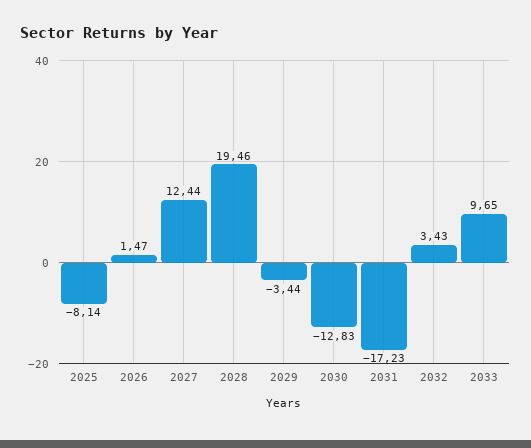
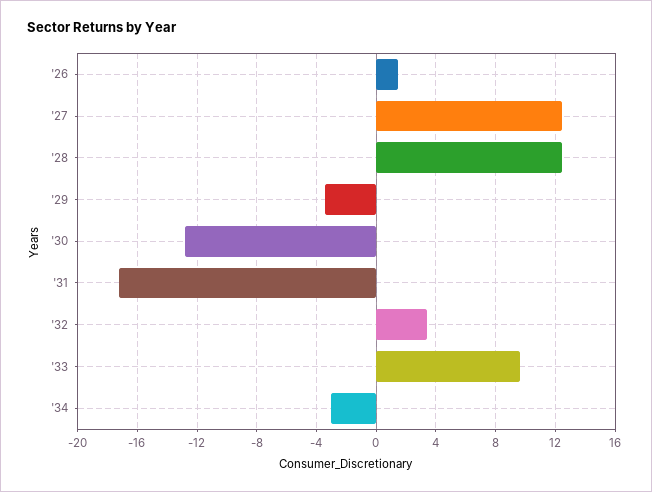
2025: -8.14 -> none
2028: 19.46 -> 12.5
'34: none -> -3

